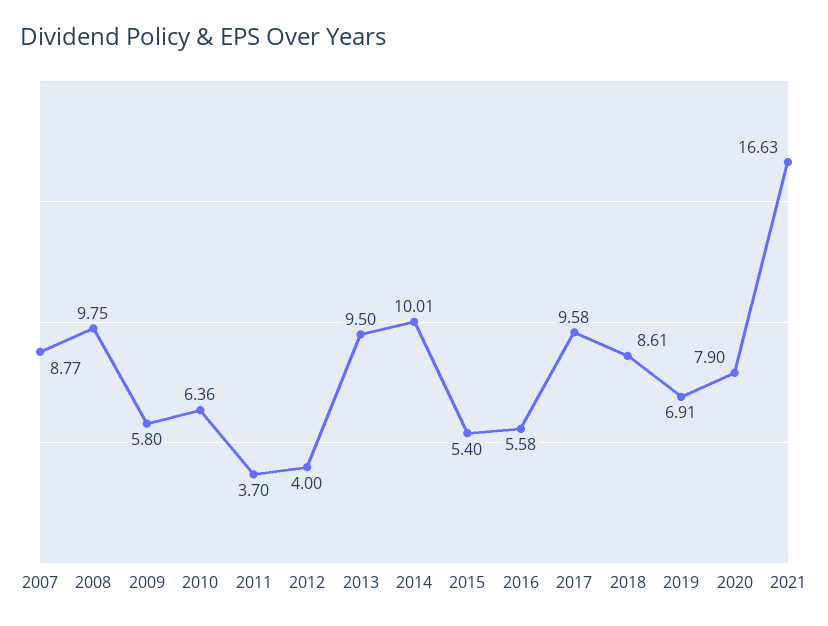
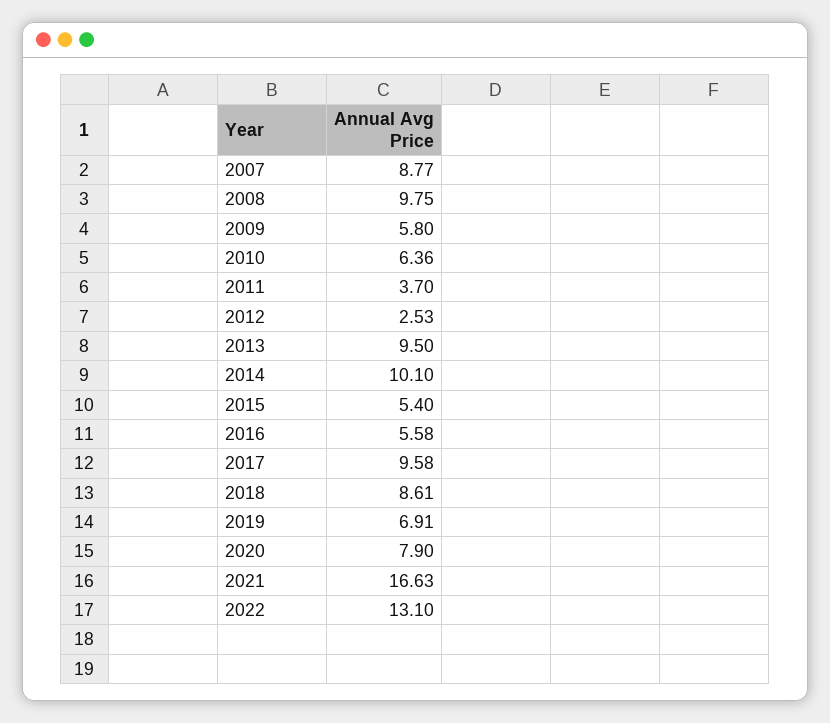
2012: 4 -> 2.53
2014: 10.01 -> 10.1
2022: none -> 13.1

